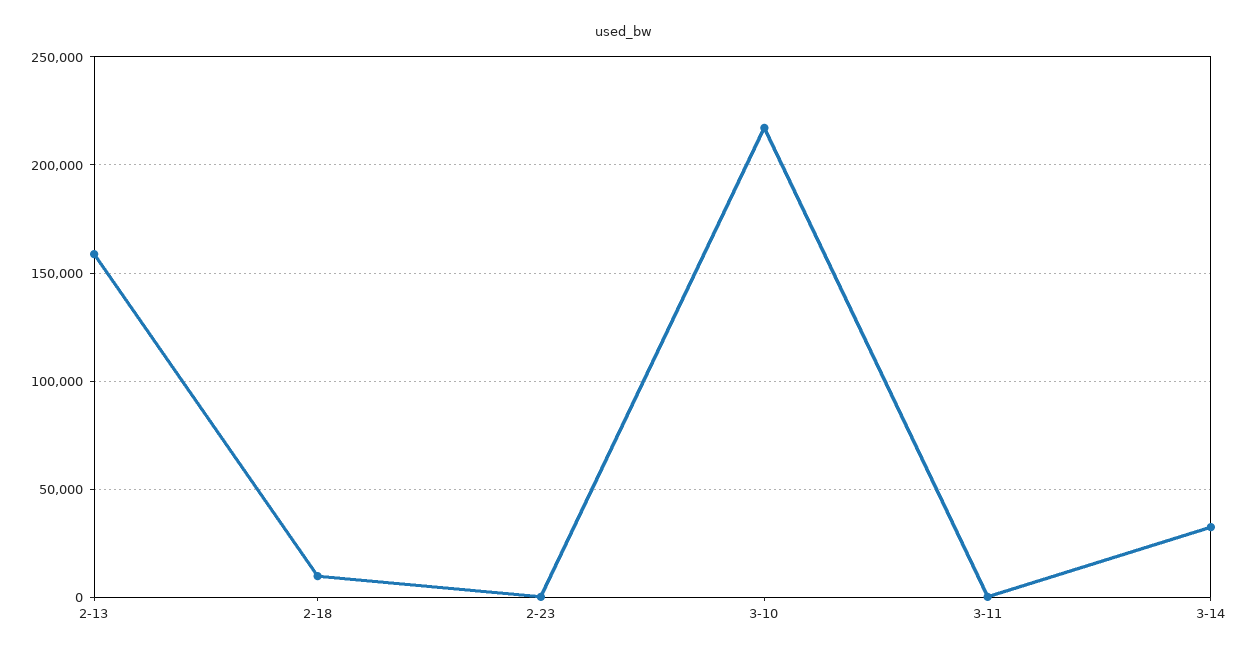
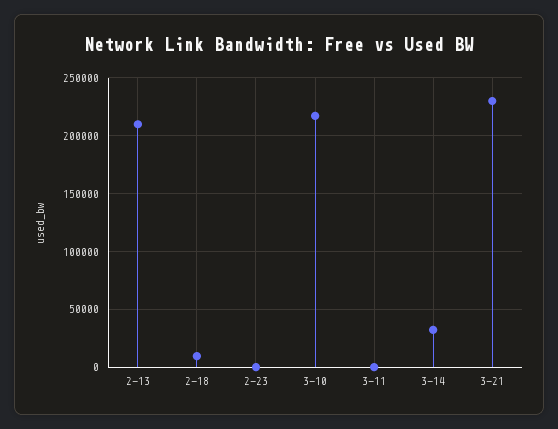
2-13: 160000 -> 210000
3-21: none -> 230000

